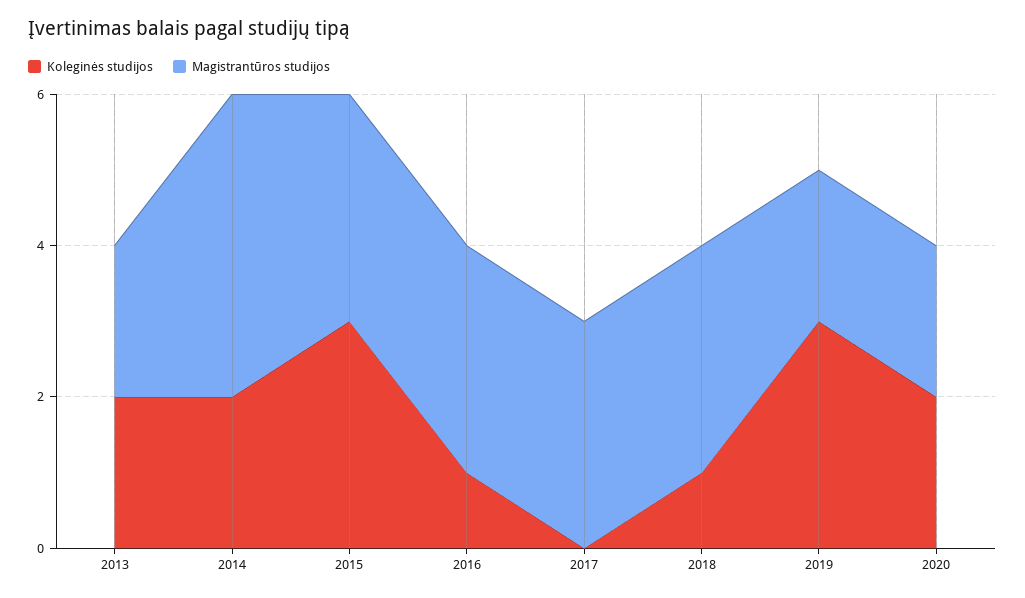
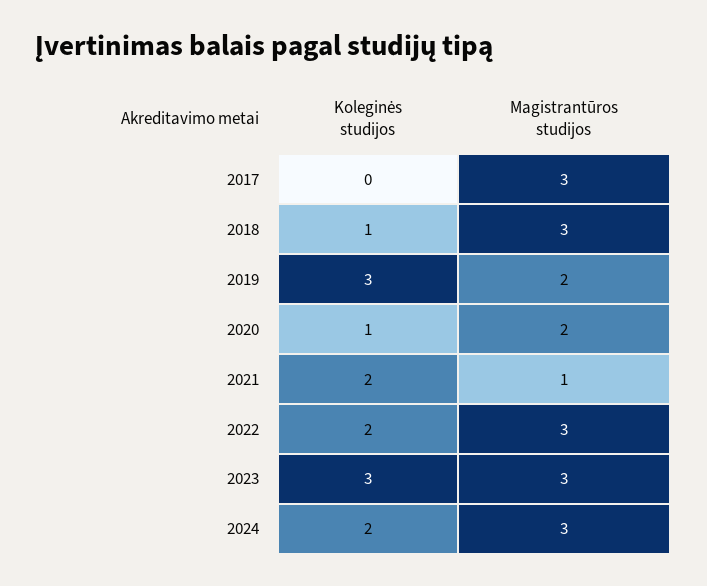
Koleginės studijos, 2013: 2 -> none
Magistrantūros studijos, 2013: 2 -> none
Koleginės studijos, 2014: 2 -> none
Magistrantūros studijos, 2014: 4 -> none
Koleginės studijos, 2015: 3 -> none
Magistrantūros studijos, 2015: 3 -> none
Koleginės studijos, 2016: 1 -> none
Magistrantūros studijos, 2016: 3 -> none
Koleginės studijos, 2020: 2 -> 1
Koleginės studijos, 2021: none -> 2
Magistrantūros studijos, 2021: none -> 1
Koleginės studijos, 2022: none -> 2
Magistrantūros studijos, 2022: none -> 3
Koleginės studijos, 2023: none -> 3
Magistrantūros studijos, 2023: none -> 3
Koleginės studijos, 2024: none -> 2
Magistrantūros studijos, 2024: none -> 3

